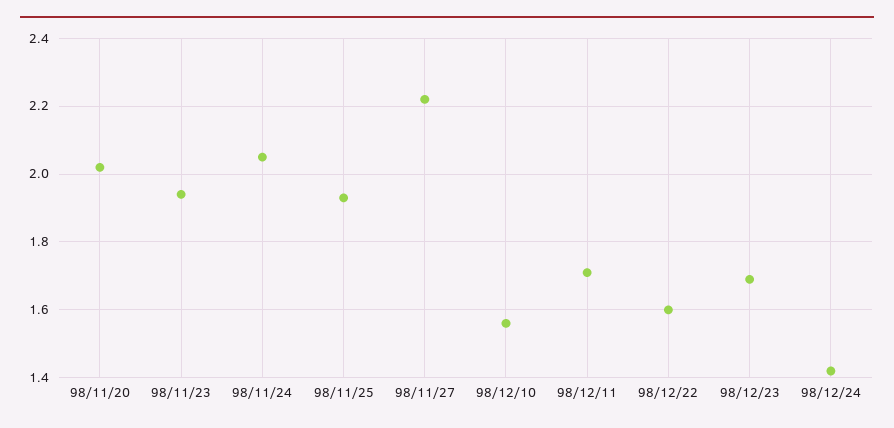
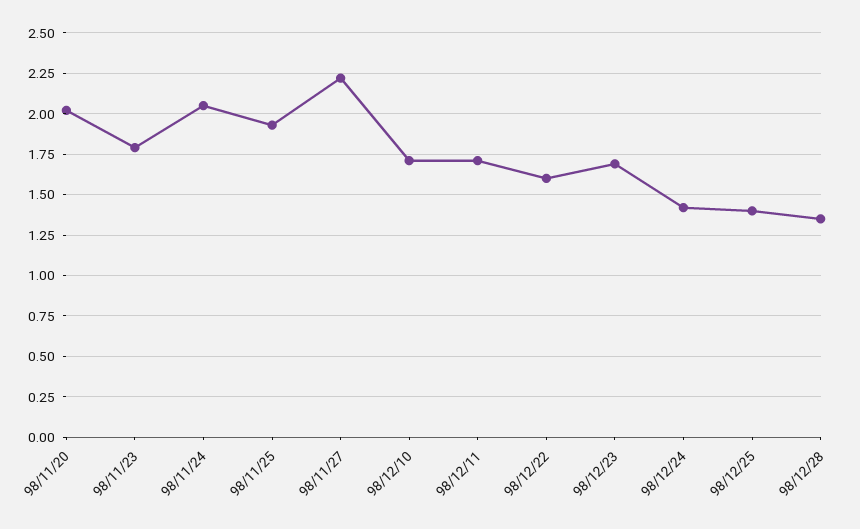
98/11/23: 1.95 -> 1.8
98/12/10: 1.55 -> 1.7
98/12/25: none -> 1.4
98/12/28: none -> 1.35

